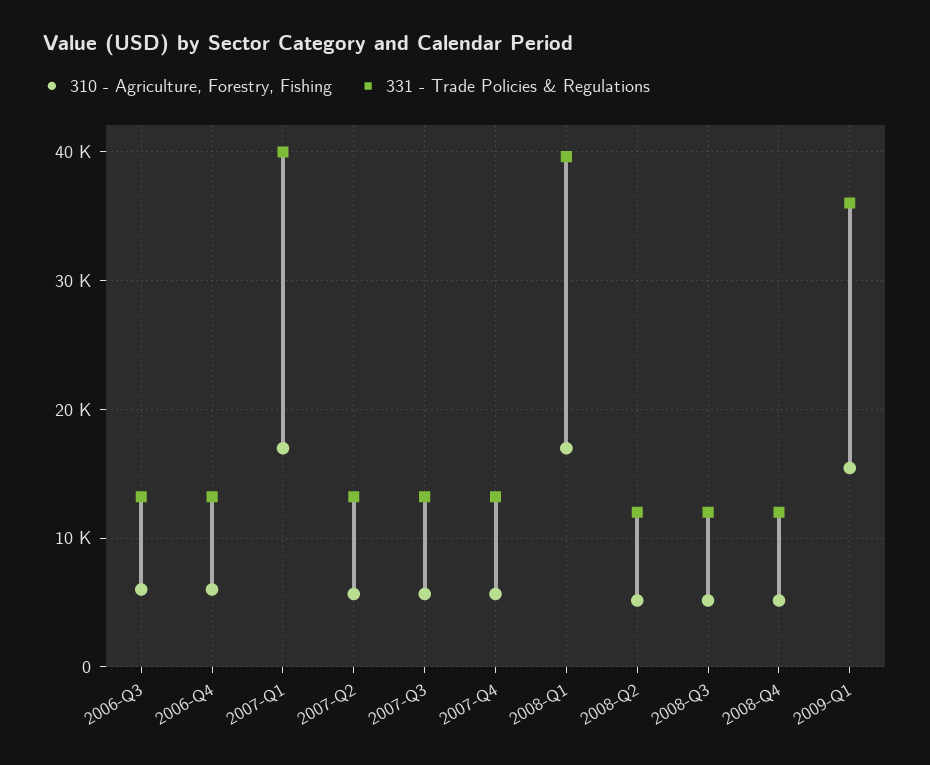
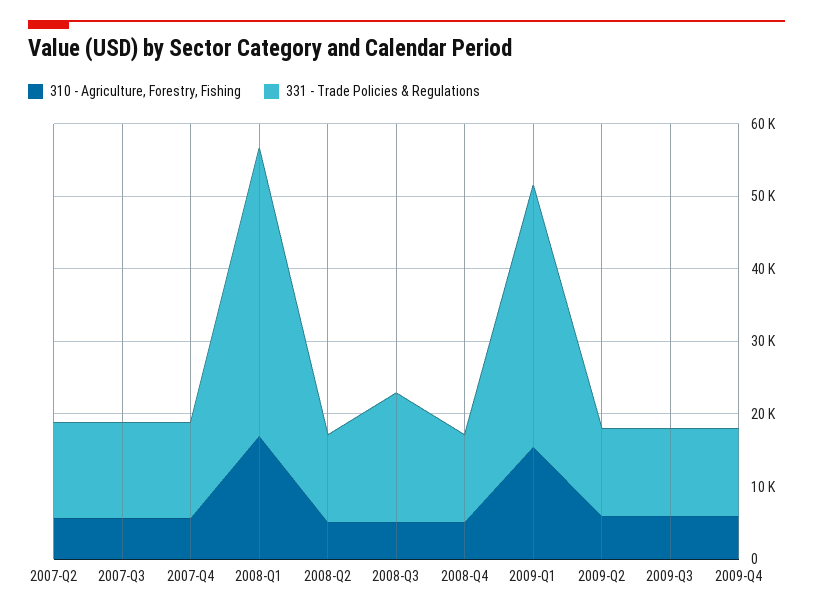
310 - Agriculture, Forestry, Fishing, 2006-Q3: 6000 -> none
331 - Trade Policies & Regulations, 2006-Q3: 13000 -> none
310 - Agriculture, Forestry, Fishing, 2006-Q4: 6000 -> none
331 - Trade Policies & Regulations, 2006-Q4: 13000 -> none
310 - Agriculture, Forestry, Fishing, 2007-Q1: 17000 -> none
331 - Trade Policies & Regulations, 2007-Q1: 40000 -> none
331 - Trade Policies & Regulations, 2008-Q3: 12000 -> 18000
310 - Agriculture, Forestry, Fishing, 2009-Q2: none -> 6000
331 - Trade Policies & Regulations, 2009-Q2: none -> 12000
310 - Agriculture, Forestry, Fishing, 2009-Q3: none -> 6000
331 - Trade Policies & Regulations, 2009-Q3: none -> 12000
310 - Agriculture, Forestry, Fishing, 2009-Q4: none -> 6000
331 - Trade Policies & Regulations, 2009-Q4: none -> 12000

